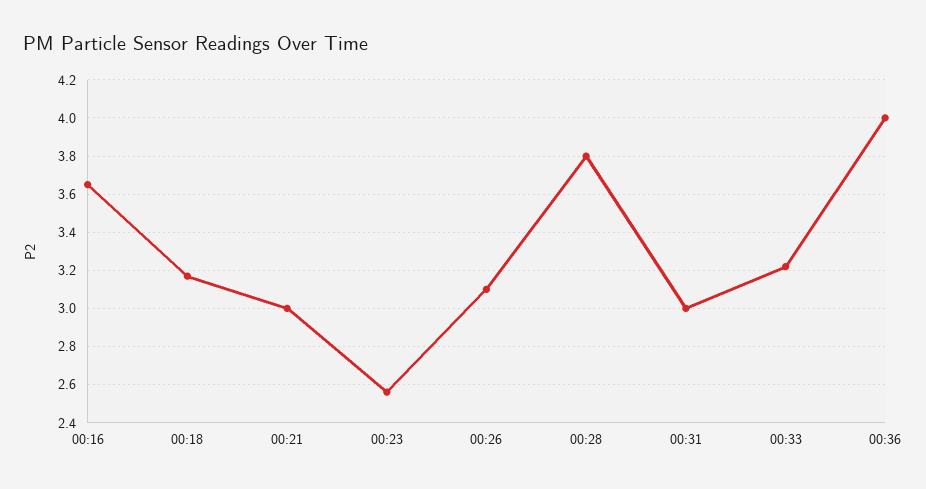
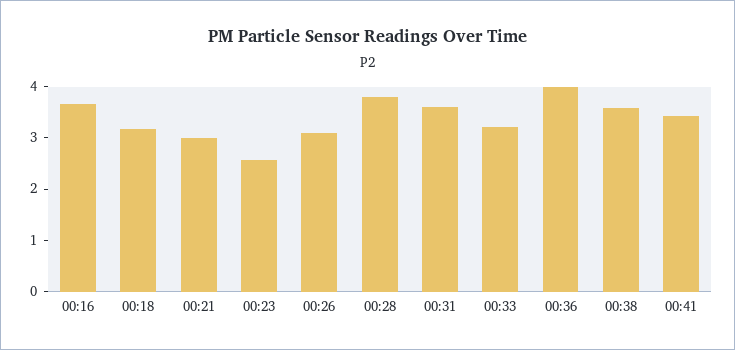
00:31: 3 -> 3.6
00:38: none -> 3.6
00:41: none -> 3.4

